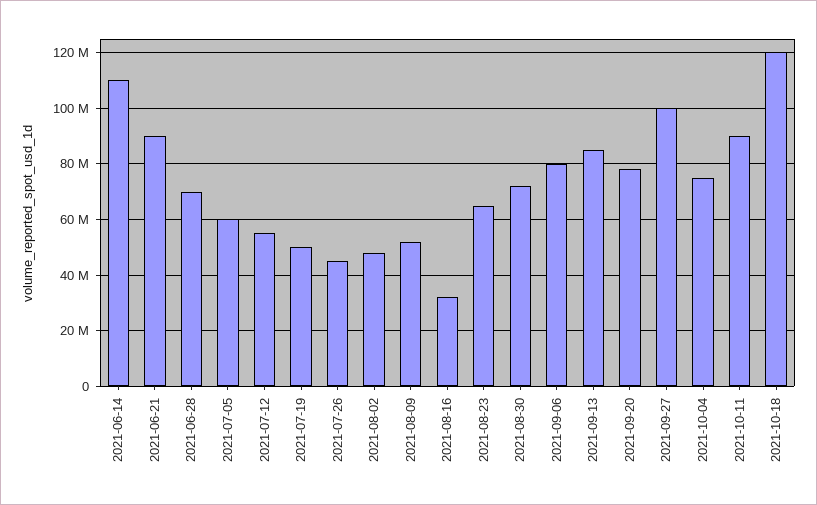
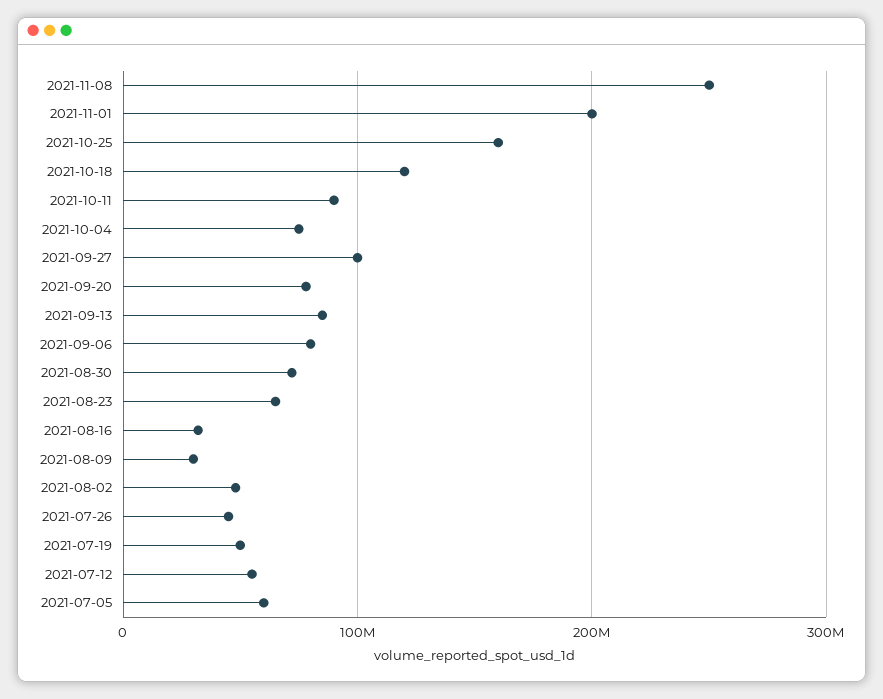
2021-06-14: 110000000 -> none
2021-06-21: 90000000 -> none
2021-06-28: 70000000 -> none
2021-08-09: 52500000 -> 30000000
2021-11-08: none -> 250000000
2021-11-01: none -> 200000000
2021-10-25: none -> 160000000

